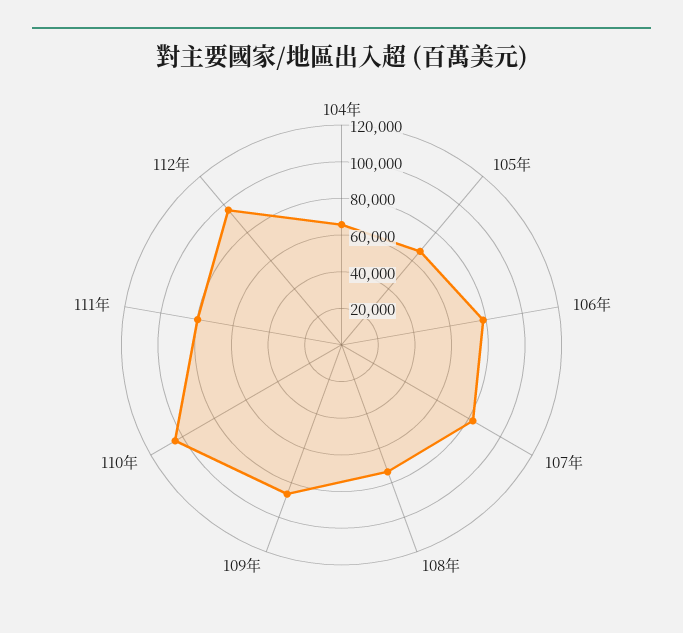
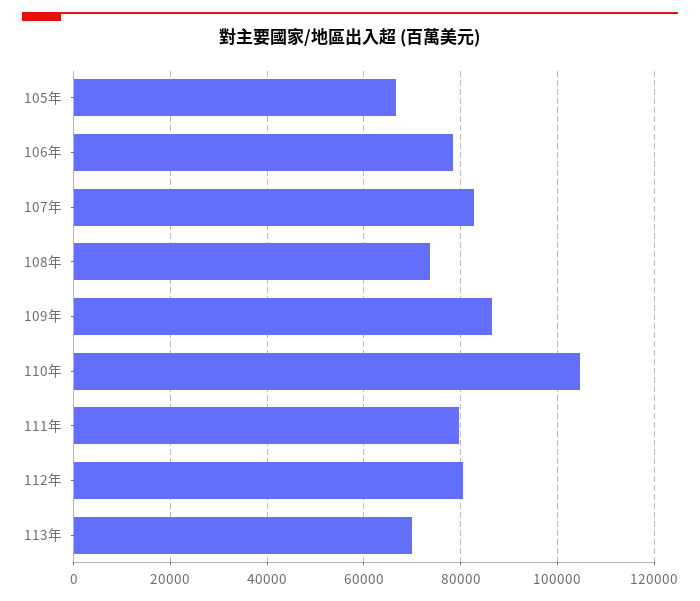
104年: 65000 -> none
112年: 95000 -> 80000
113年: none -> 70000

